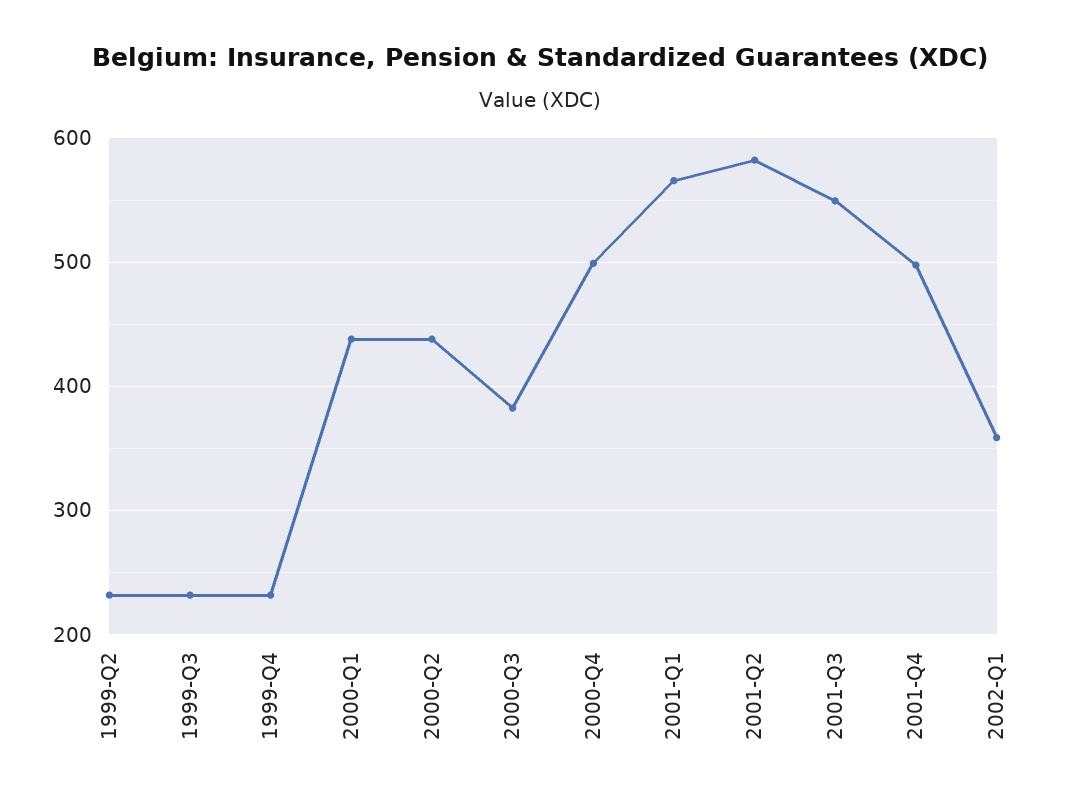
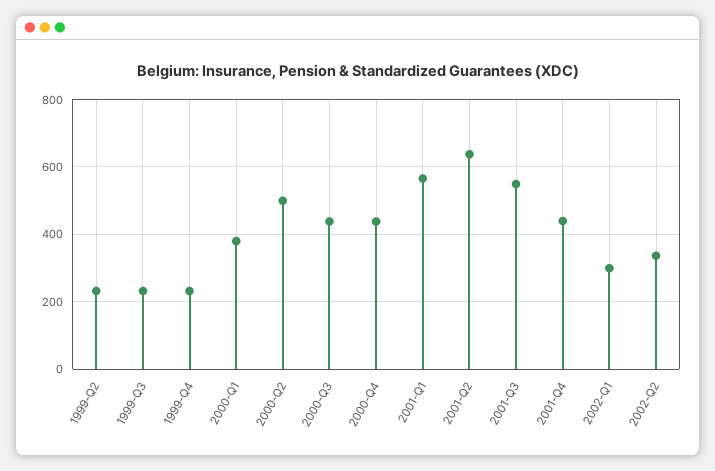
2000-Q1: 440 -> 380
2000-Q2: 440 -> 500
2000-Q3: 380 -> 440
2000-Q4: 500 -> 440
2001-Q2: 580 -> 640
2001-Q4: 500 -> 440
2002-Q1: 360 -> 300
2002-Q2: none -> 340

